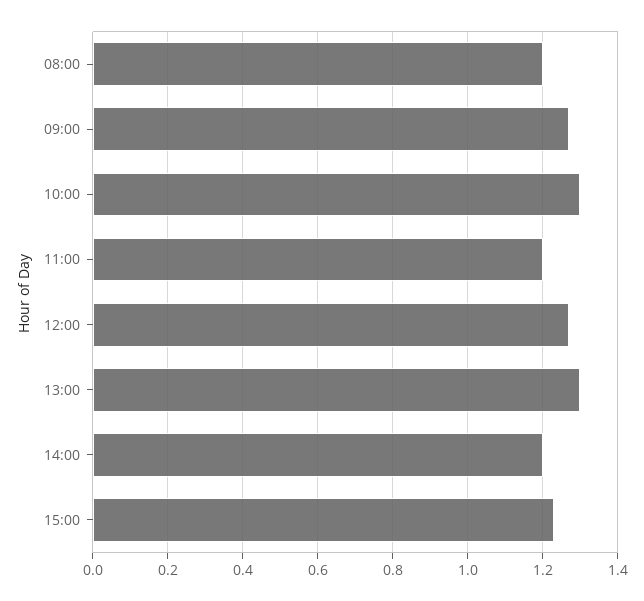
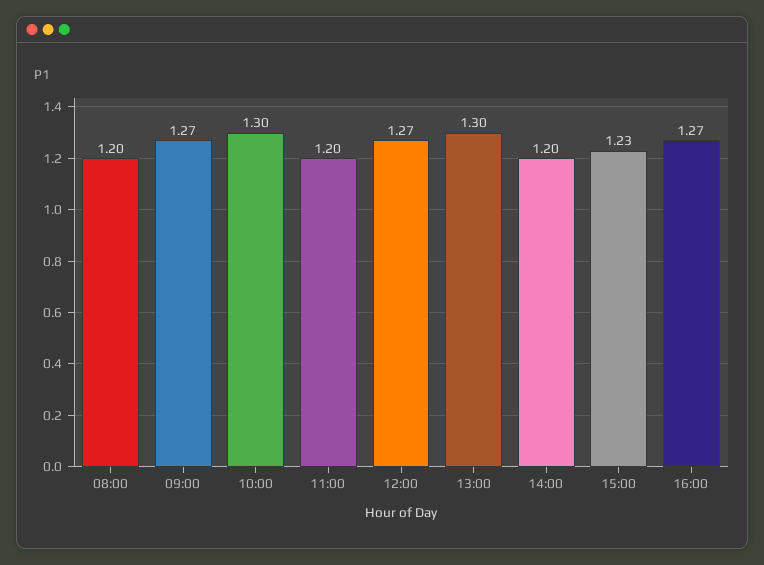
16:00: none -> 1.27

